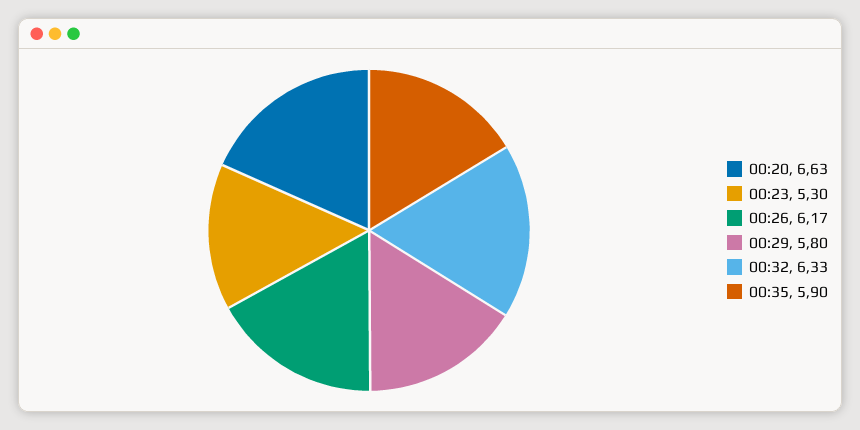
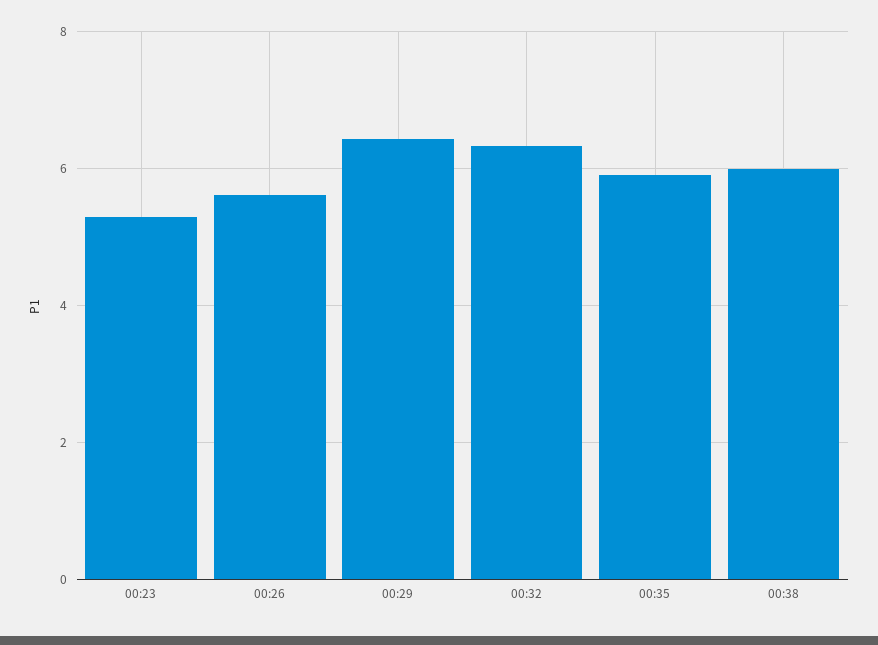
00:20: 6.63 -> none
00:26: 6.17 -> 5.6
00:29: 5.8 -> 6.4
00:38: none -> 6

